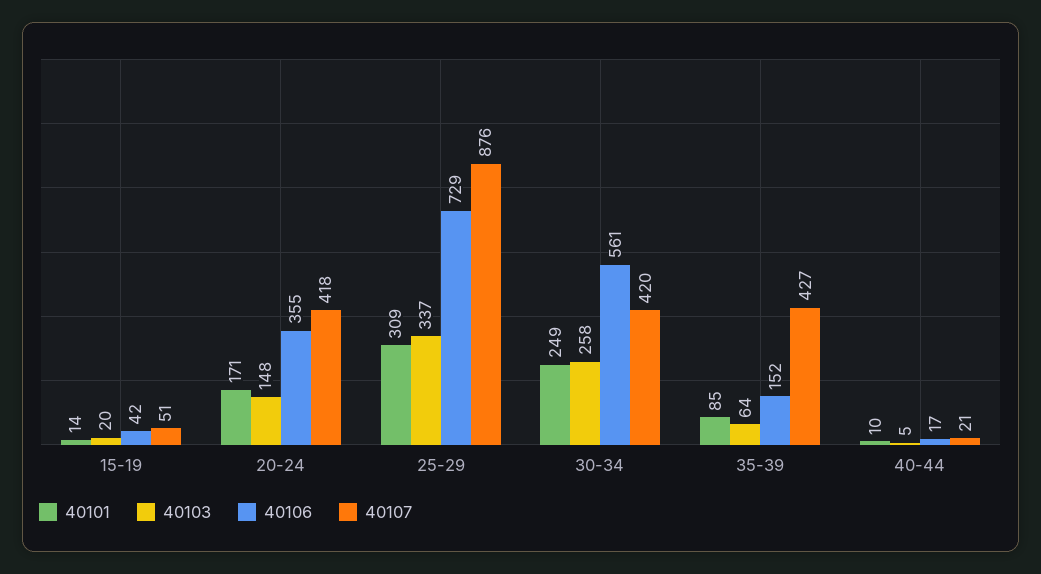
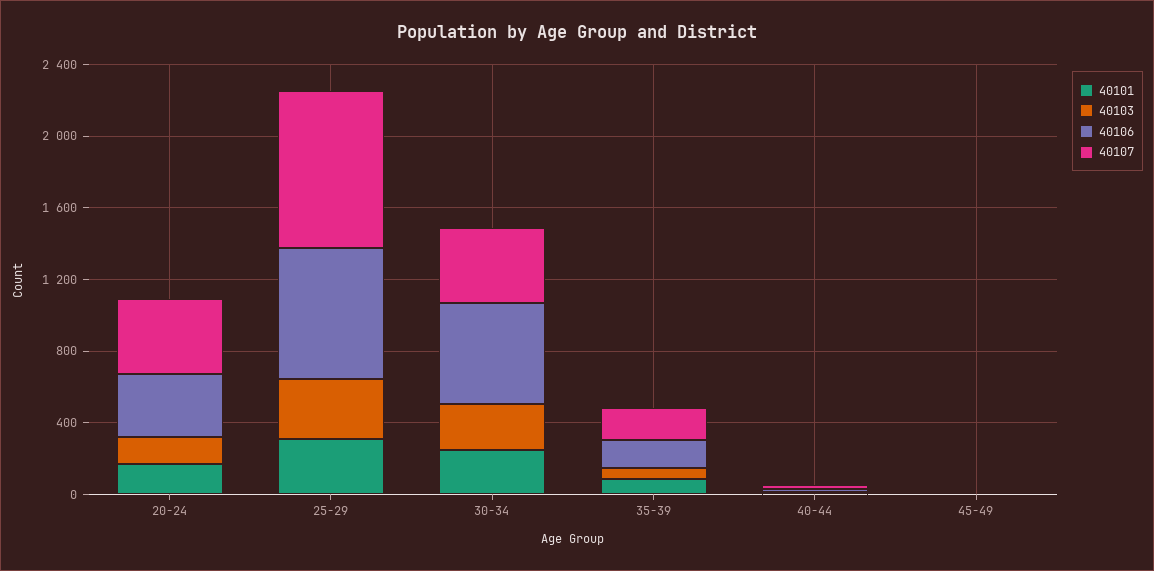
40101, 15-19: 14 -> none
40103, 15-19: 20 -> none
40106, 15-19: 42 -> none
40107, 15-19: 51 -> none
40107, 35-39: 427 -> 200
40101, 45-49: none -> 0
40103, 45-49: none -> 0
40106, 45-49: none -> 0
40107, 45-49: none -> 0

